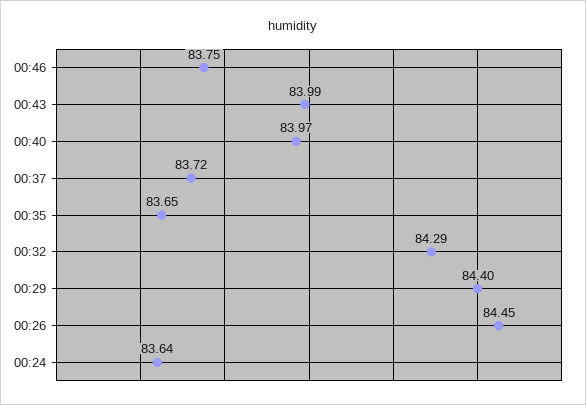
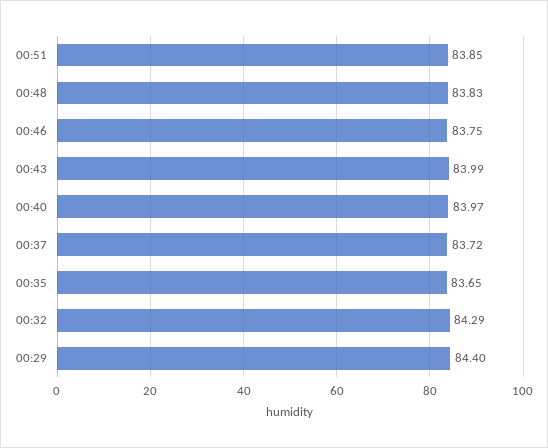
00:26: 84.45 -> none
00:24: 83.64 -> none
00:51: none -> 83.85
00:48: none -> 83.83

